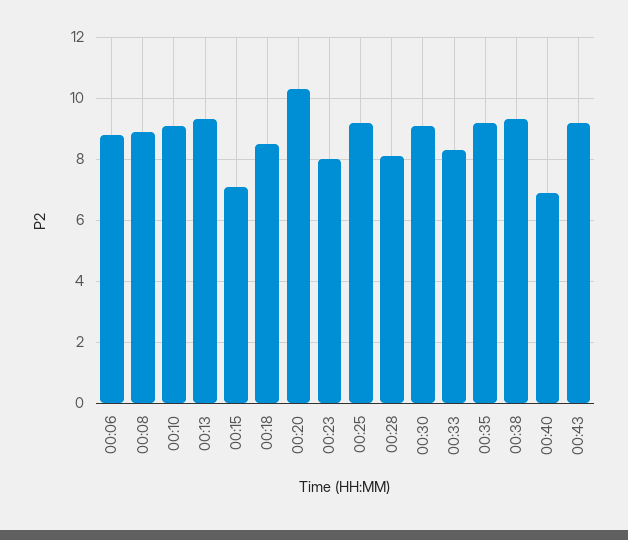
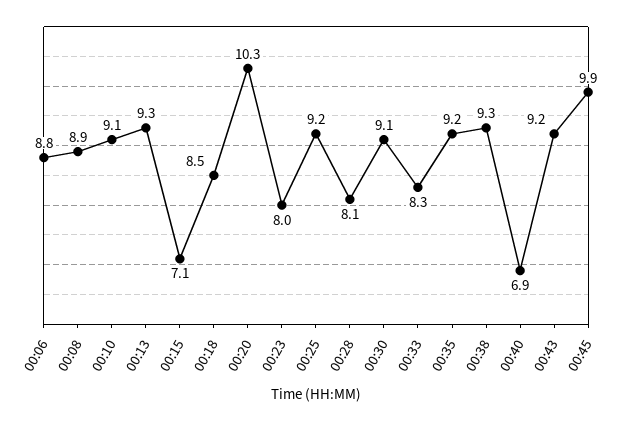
00:45: none -> 9.9

